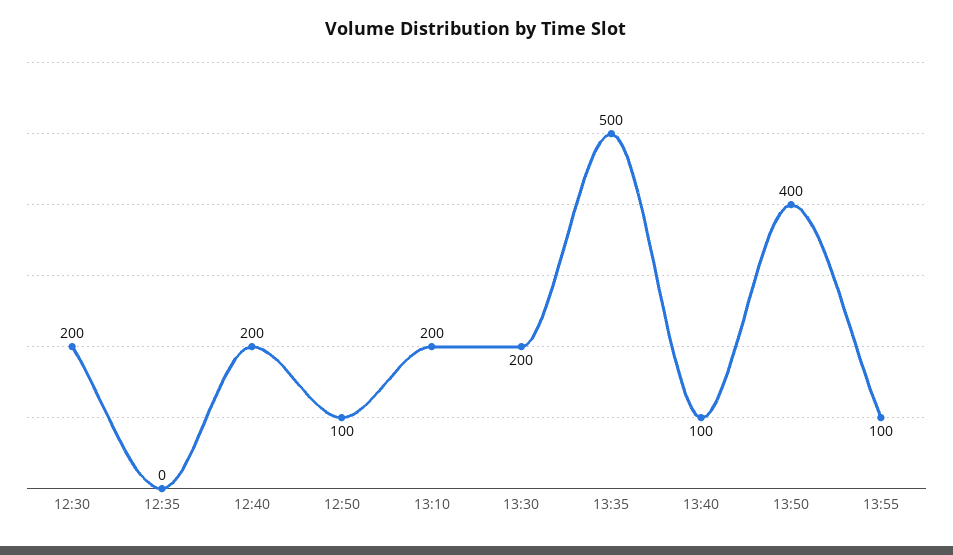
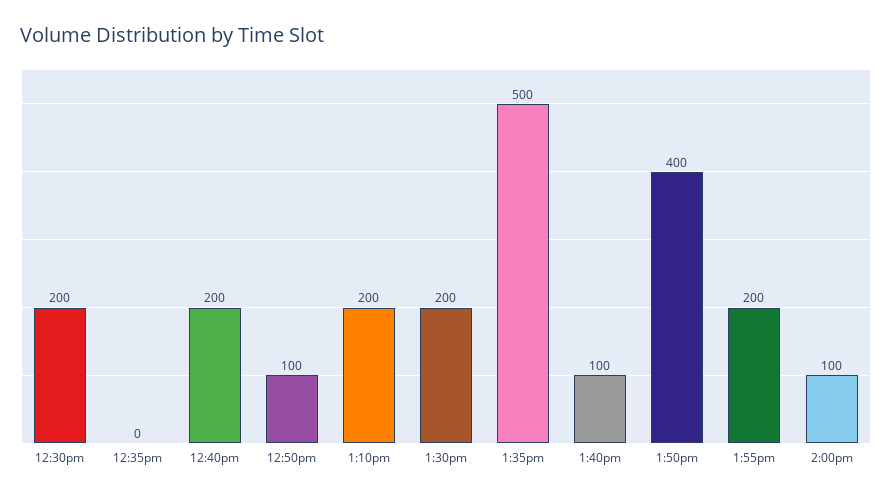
13:55: 100 -> 200
2:00pm: none -> 100

